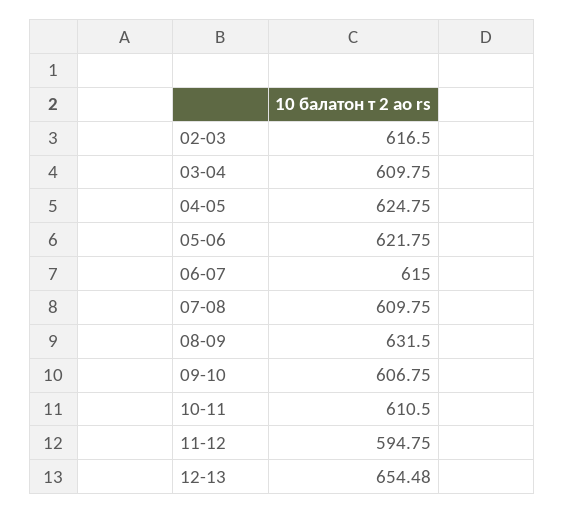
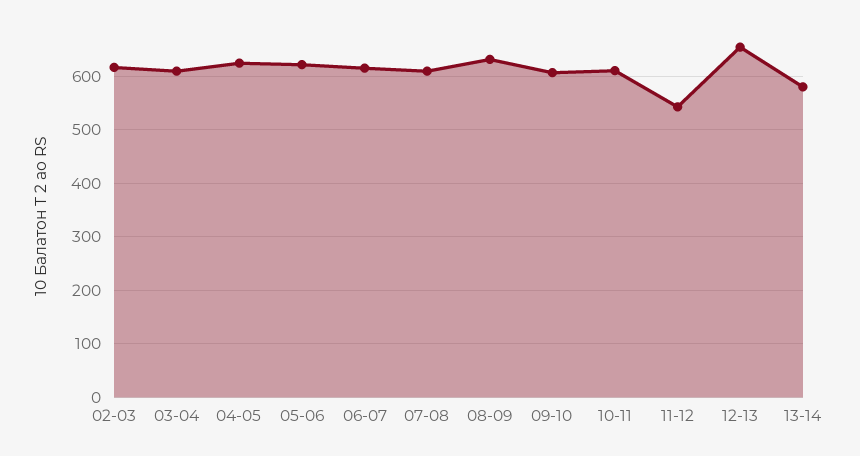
11-12: 594.75 -> 540
13-14: none -> 580

